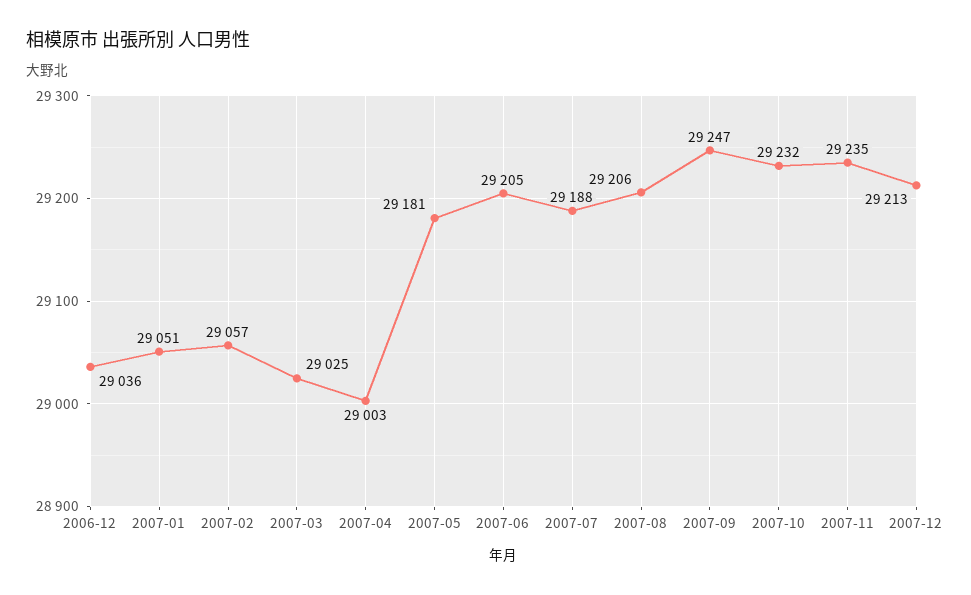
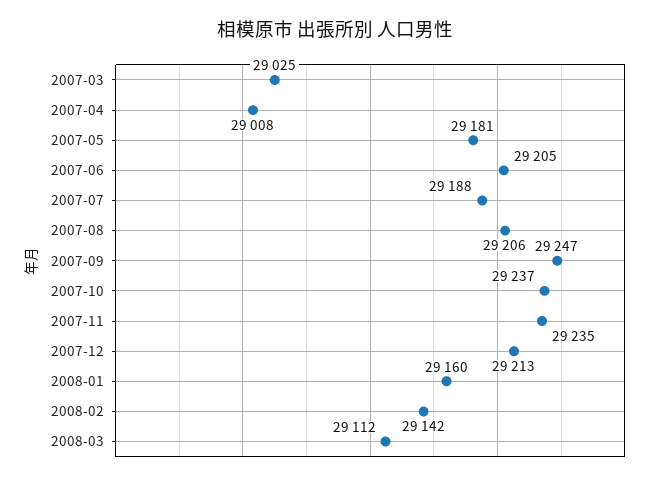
2006-12: 29036 -> none
2007-01: 29051 -> none
2007-02: 29057 -> none
2007-04: 29003 -> 29008
2007-10: 29232 -> 29237
2008-01: none -> 29160
2008-02: none -> 29142
2008-03: none -> 29112

